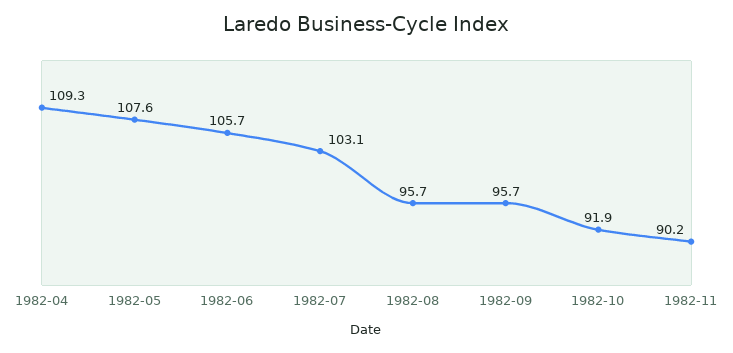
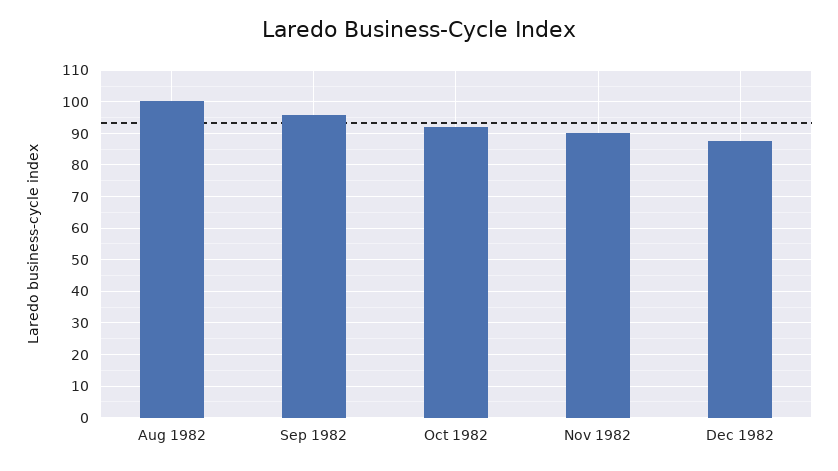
1982-04: 109.3 -> none
1982-05: 107.6 -> none
1982-06: 105.7 -> none
1982-07: 103.1 -> none
1982-08: 95.7 -> 100
Dec 1982: none -> 88

